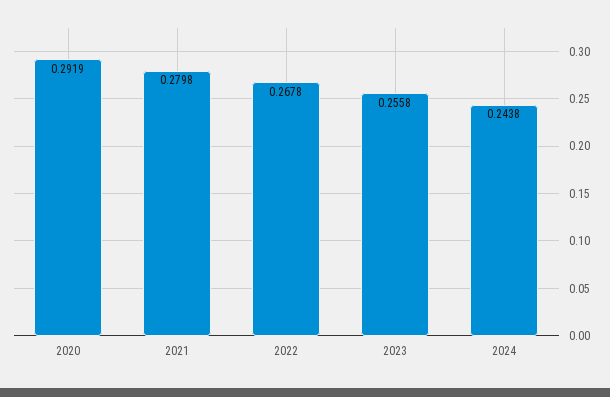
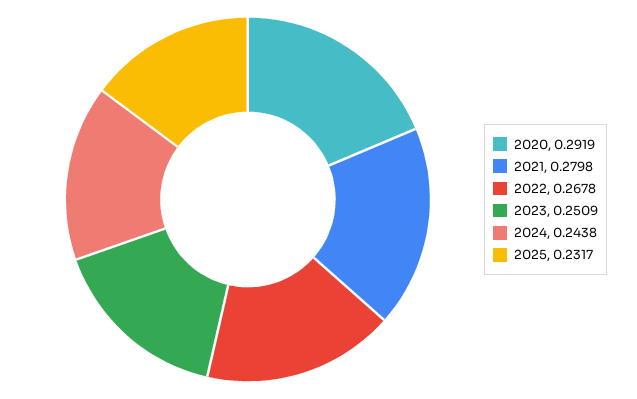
2023: 0.2558 -> 0.2509
2025: none -> 0.2317

